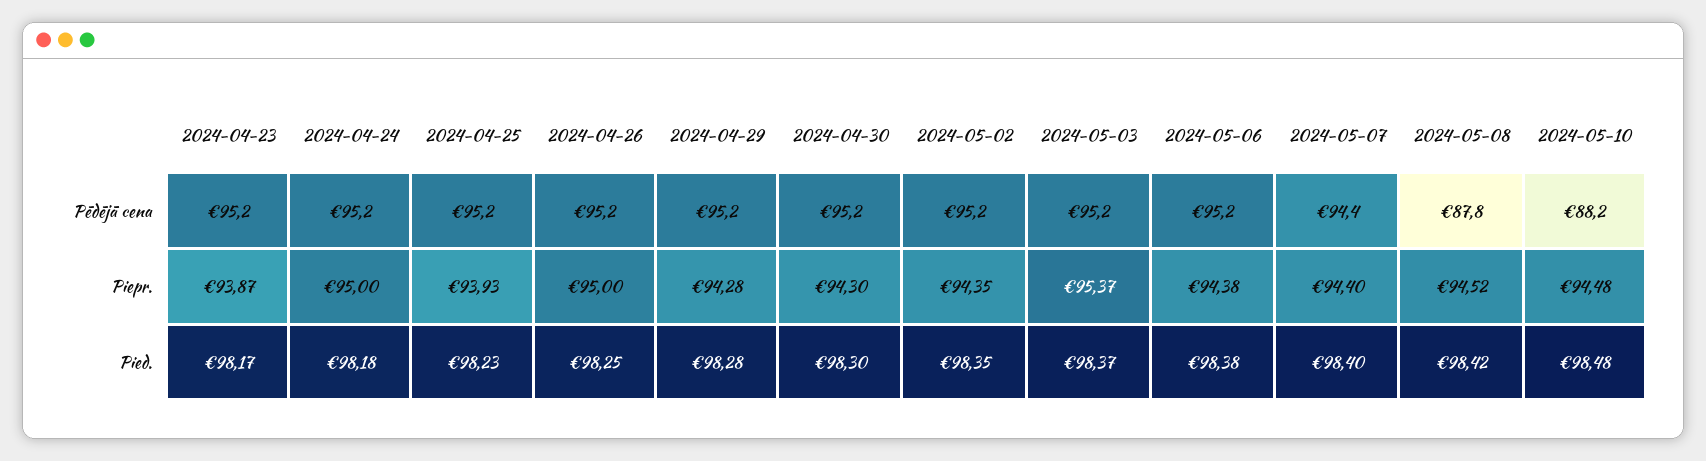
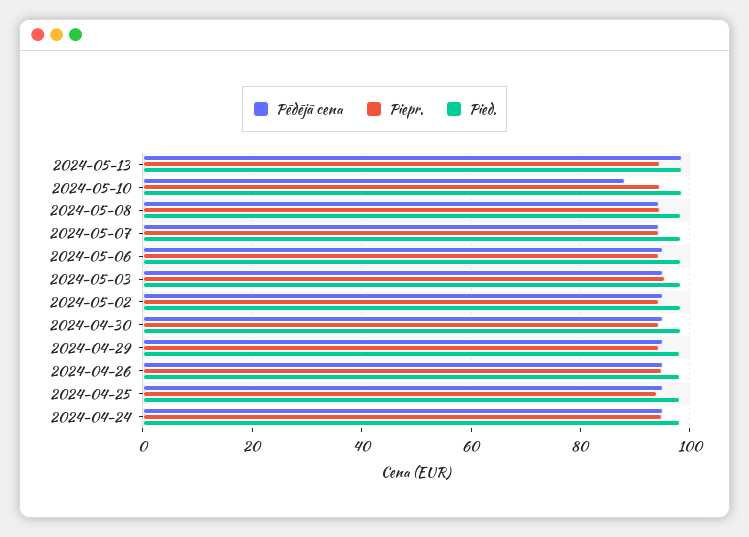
Pēdējā cena, 2024-04-23: 95.2 -> none
Pēdējā cena, 2024-05-08: 87.8 -> 94
Piepr., 2024-04-23: 93.87 -> none
Pied., 2024-04-23: 98.17 -> none
Pēdējā cena, 2024-05-13: none -> 98
Piepr., 2024-05-13: none -> 94
Pied., 2024-05-13: none -> 98

